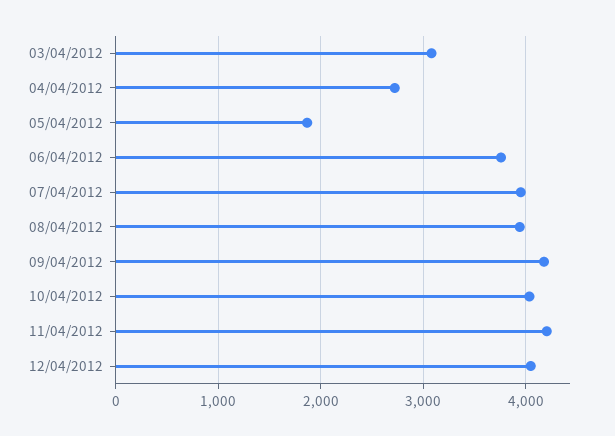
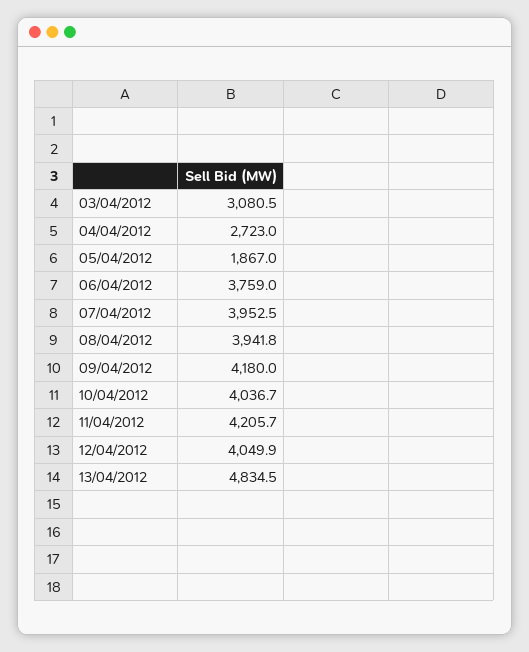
13/04/2012: none -> 4834.5

